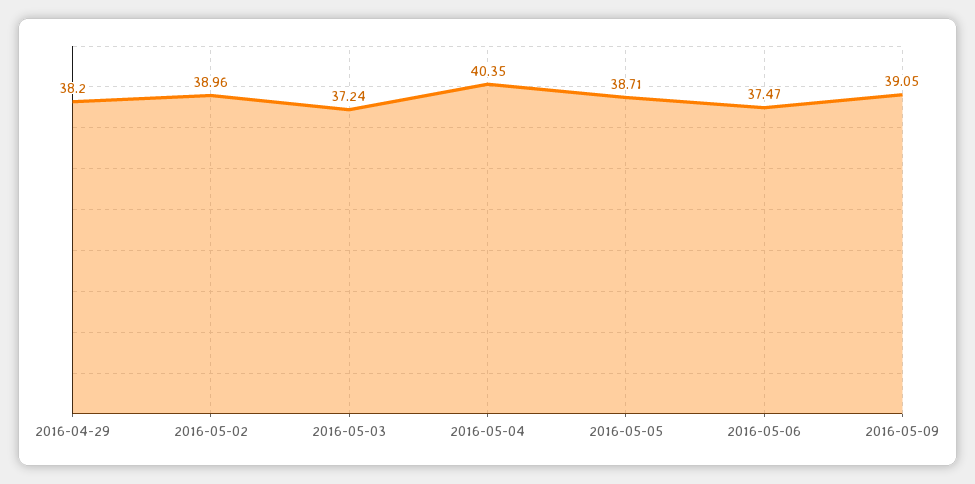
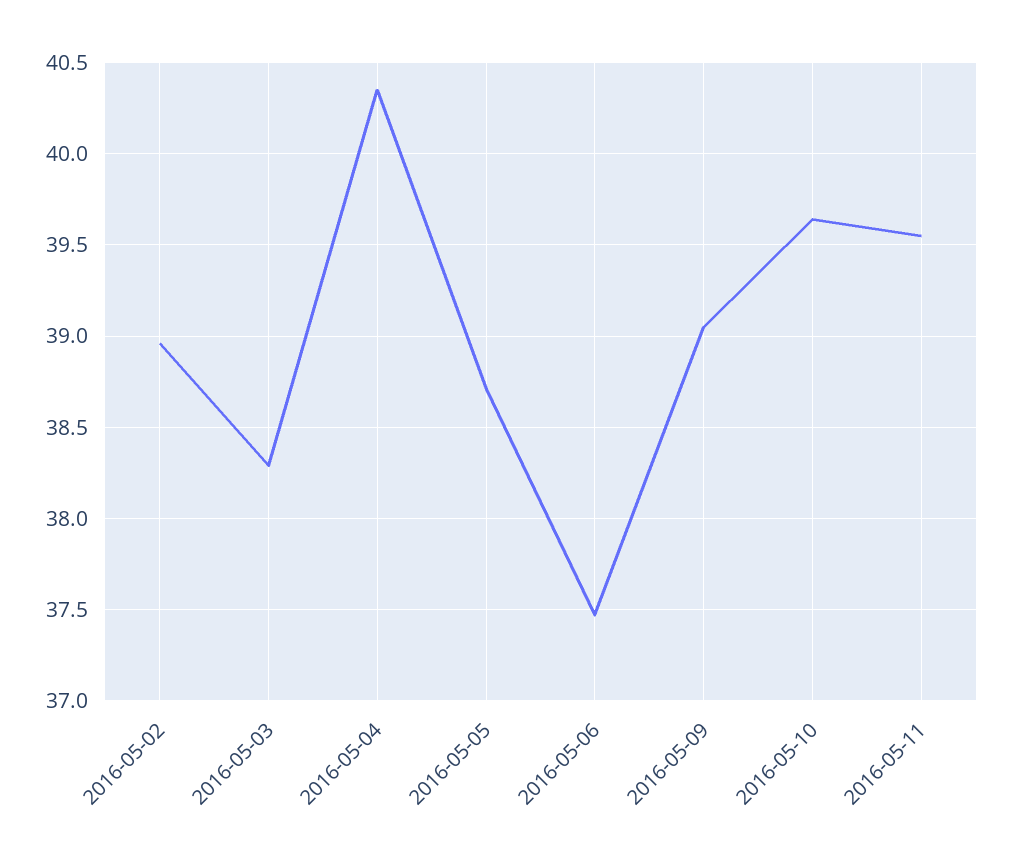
2016-04-29: 38.2 -> none
2016-05-03: 37.24 -> 38.3
2016-05-10: none -> 39.65
2016-05-11: none -> 39.55

